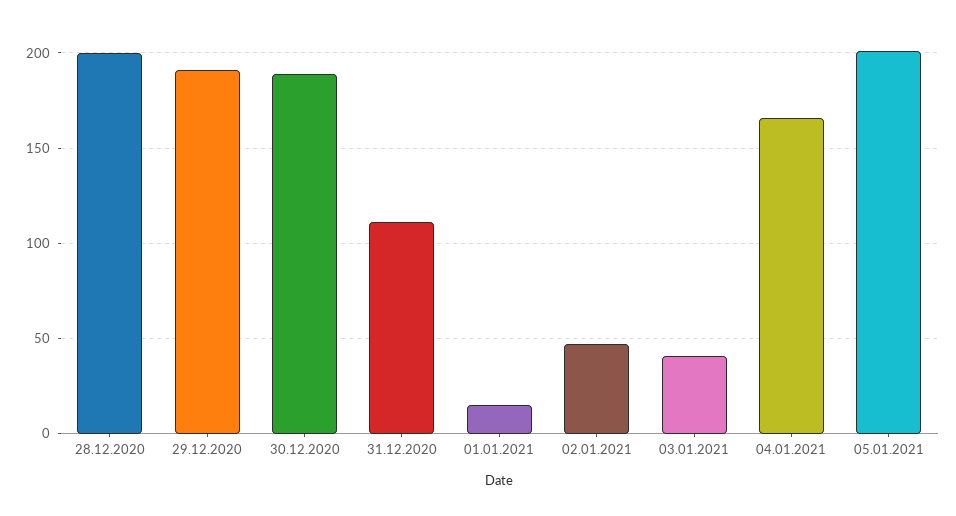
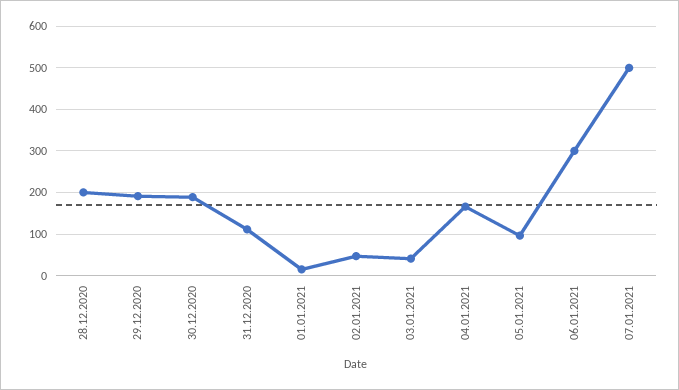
05.01.2021: 200 -> 100
06.01.2021: none -> 300
07.01.2021: none -> 500

